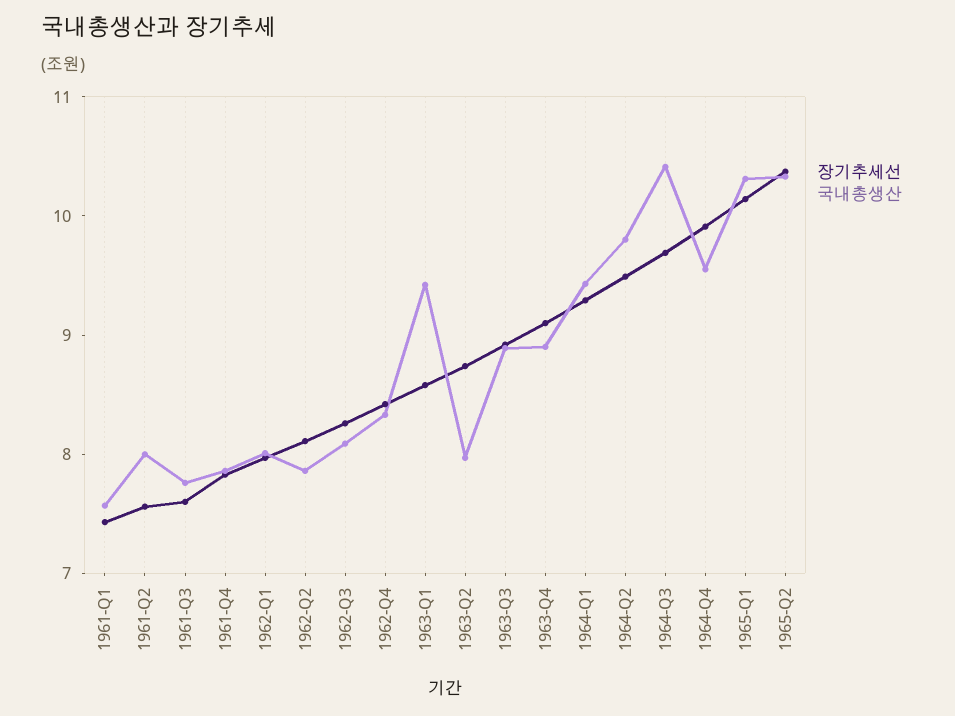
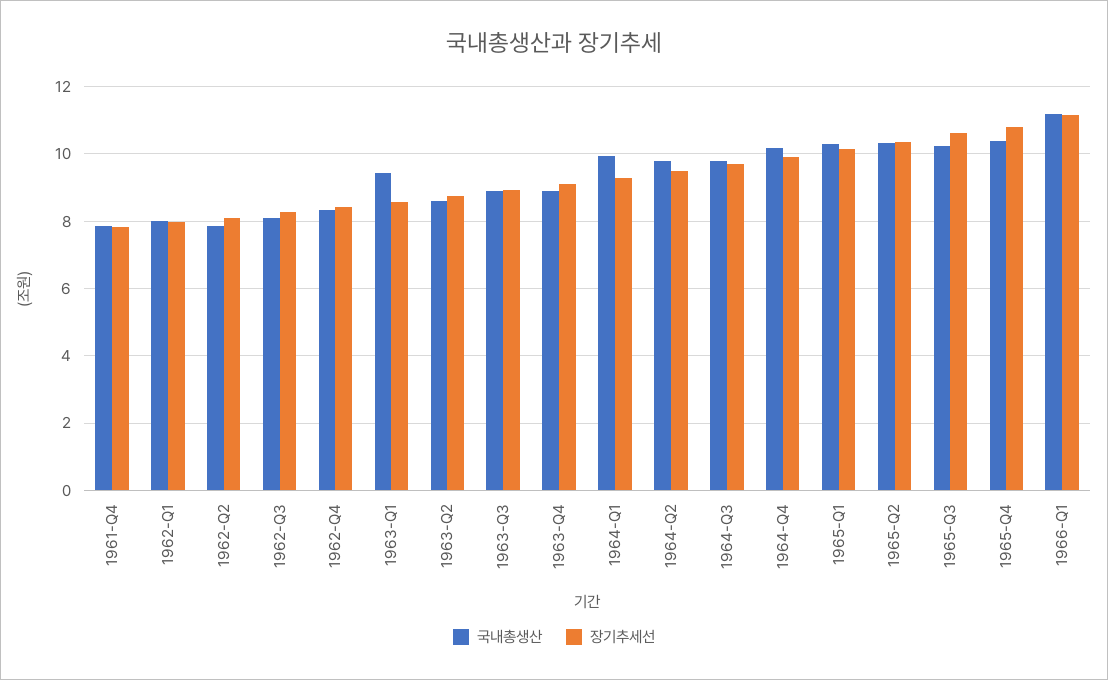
장기추세선, 1961-Q1: 7.4 -> none
국내총생산, 1961-Q1: 7.6 -> none
장기추세선, 1961-Q2: 7.6 -> none
국내총생산, 1961-Q2: 8 -> none
장기추세선, 1961-Q3: 7.6 -> none
국내총생산, 1961-Q3: 7.8 -> none
국내총생산, 1963-Q2: 8 -> 8.6
국내총생산, 1964-Q1: 9.4 -> 10
국내총생산, 1964-Q3: 10.4 -> 9.8
국내총생산, 1964-Q4: 9.6 -> 10.2
국내총생산, 1965-Q3: none -> 10.2
장기추세선, 1965-Q3: none -> 10.6
국내총생산, 1965-Q4: none -> 10.4
장기추세선, 1965-Q4: none -> 10.8
국내총생산, 1966-Q1: none -> 11.2
장기추세선, 1966-Q1: none -> 11.2

